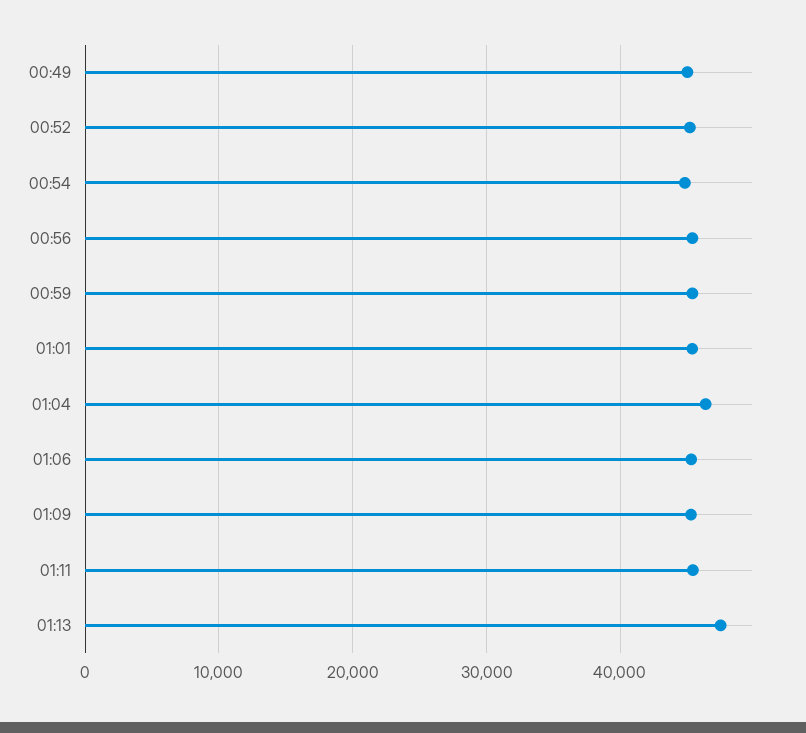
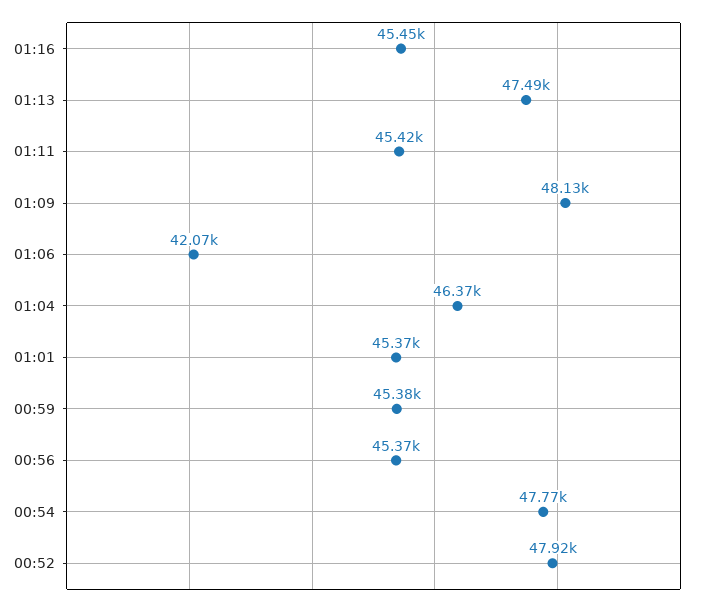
00:49: 45000 -> none
00:52: 45000 -> 47920
00:54: 45000 -> 47770
01:06: 45000 -> 42070
01:09: 45000 -> 48130
01:16: none -> 45450

